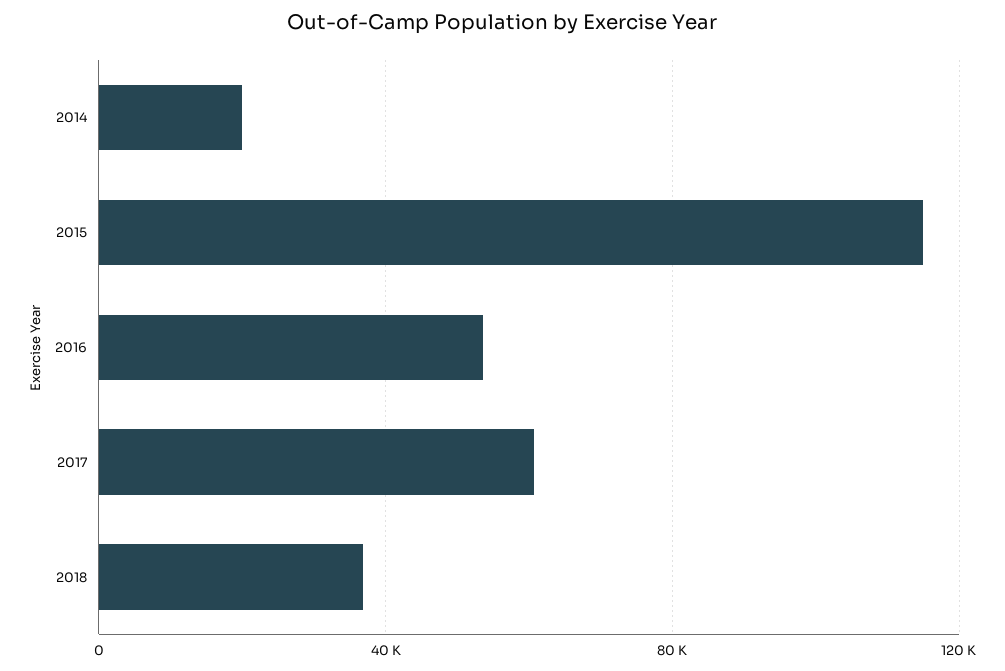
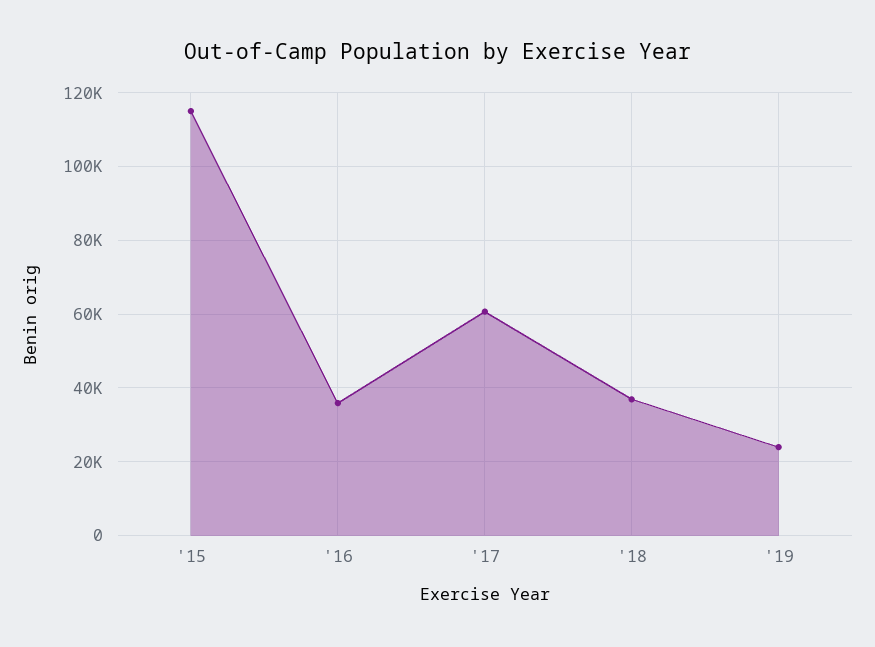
2014: 20000 -> none
2016: 55000 -> 36000
'19: none -> 24000

